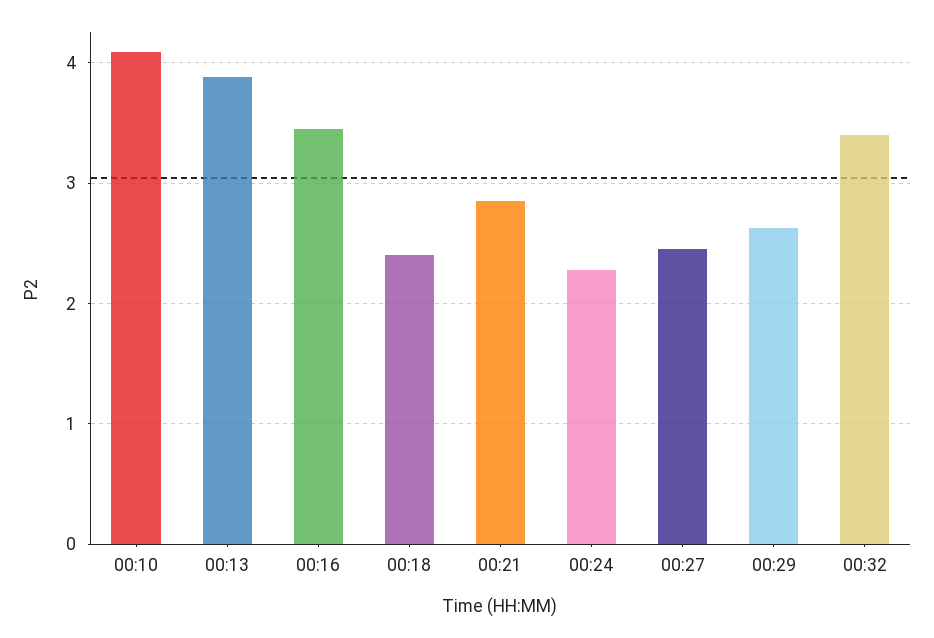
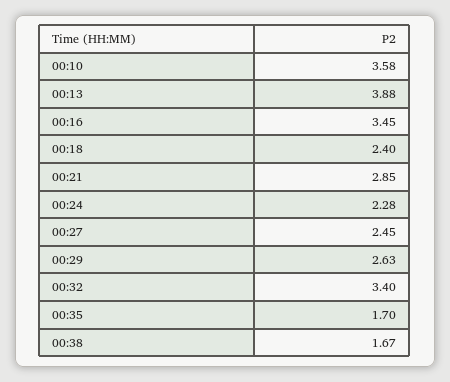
00:10: 4.1 -> 3.58
00:35: none -> 1.7
00:38: none -> 1.67

